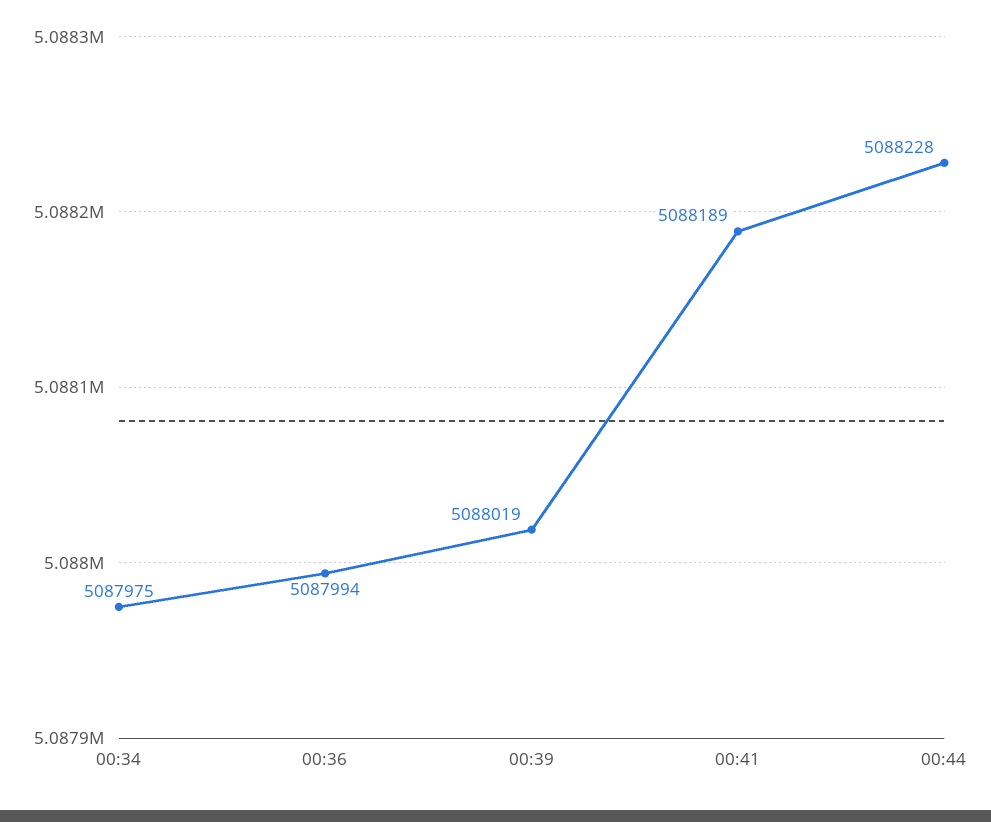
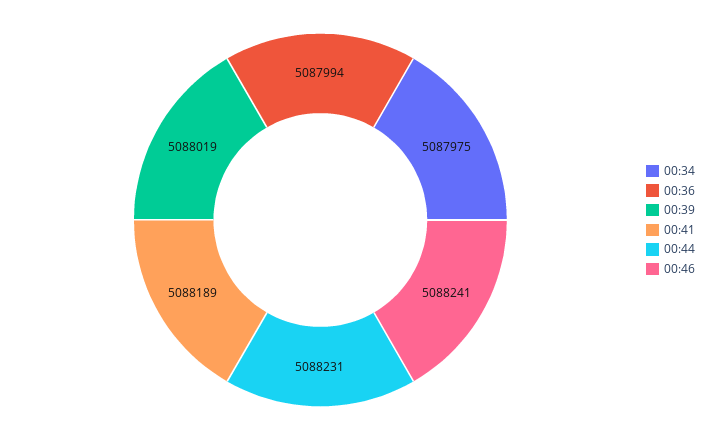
00:44: 5088228 -> 5088231
00:46: none -> 5088241

